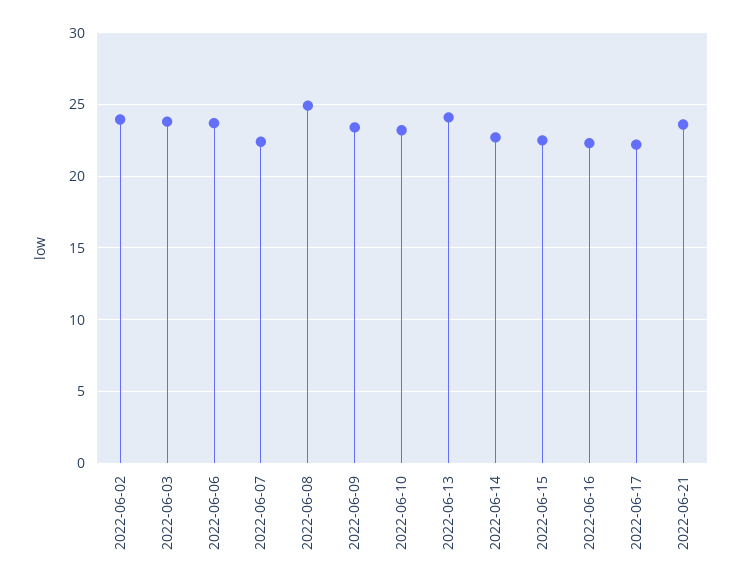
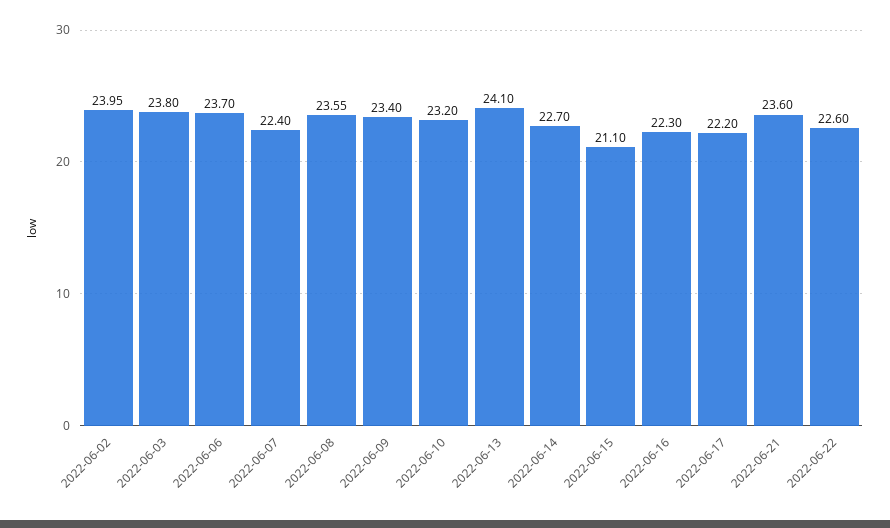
2022-06-08: 25 -> 23.55
2022-06-15: 22.5 -> 21.1
2022-06-22: none -> 22.6

